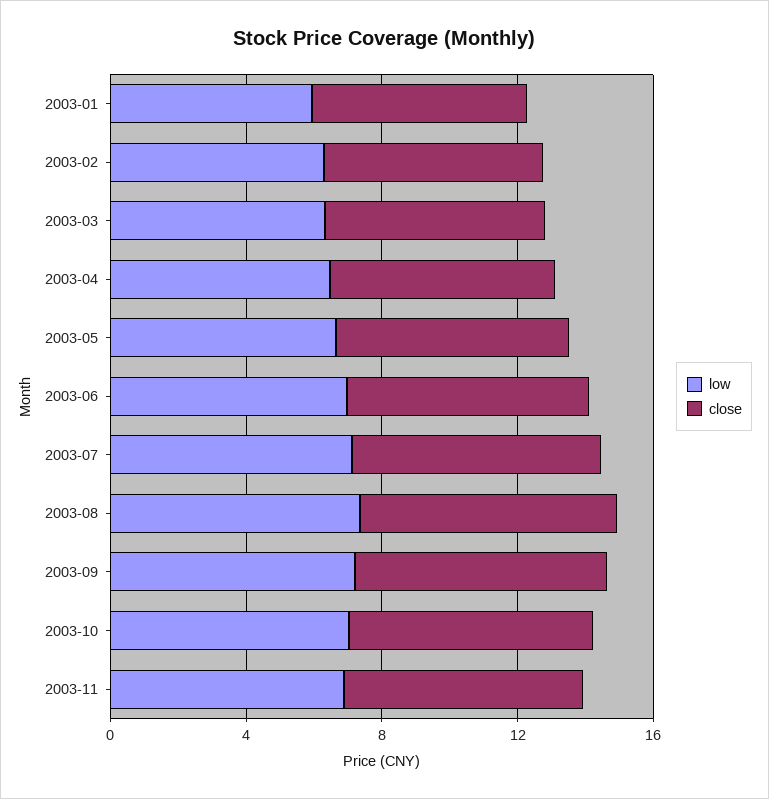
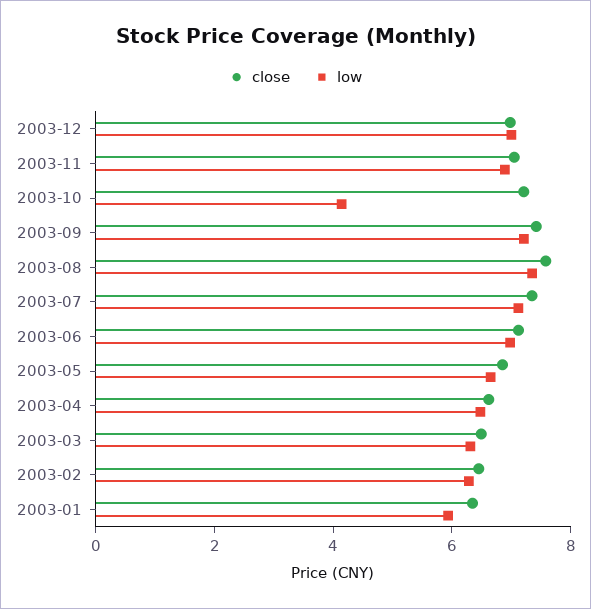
low, 2003-10: 7 -> 4
close, 2003-12: none -> 7
low, 2003-12: none -> 7

